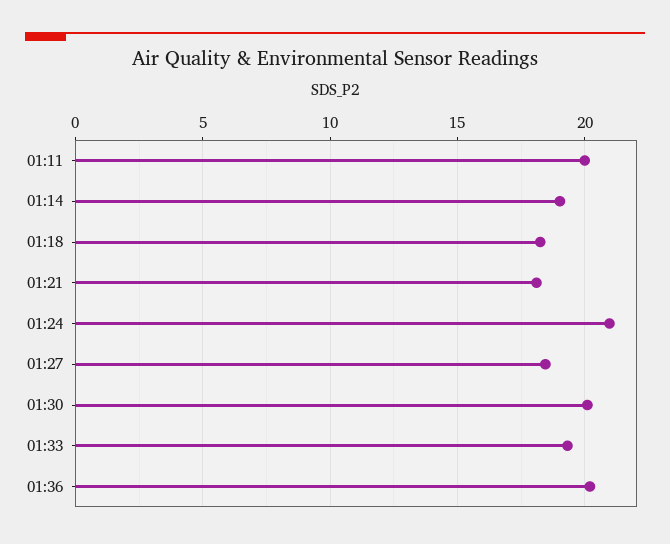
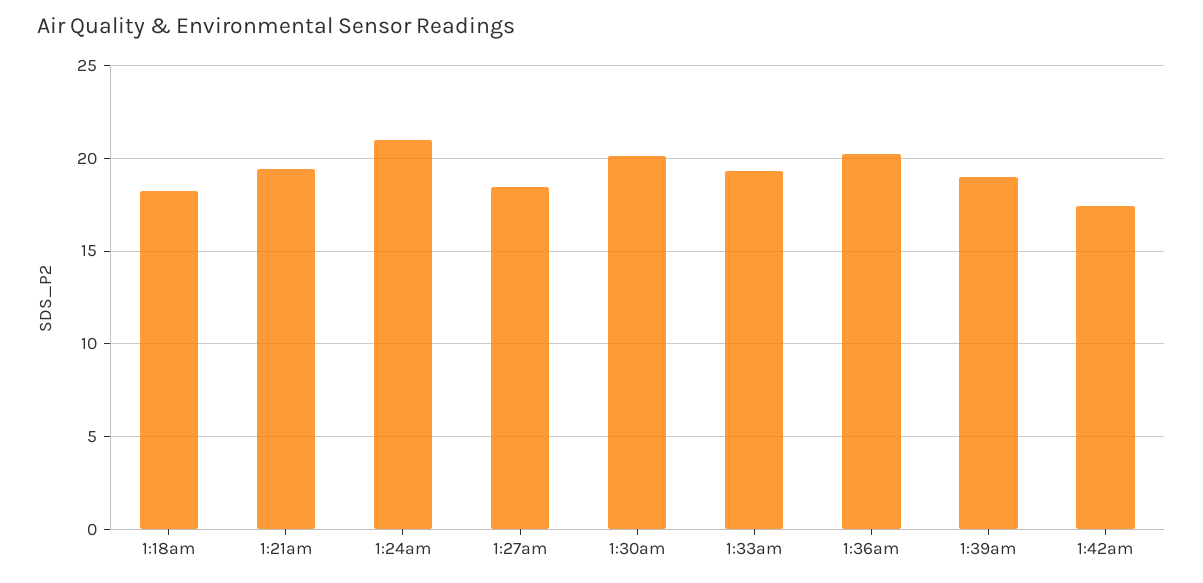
01:11: 20 -> none
01:14: 19 -> none
01:21: 18 -> 19.5
1:39am: none -> 19
1:42am: none -> 17.5

